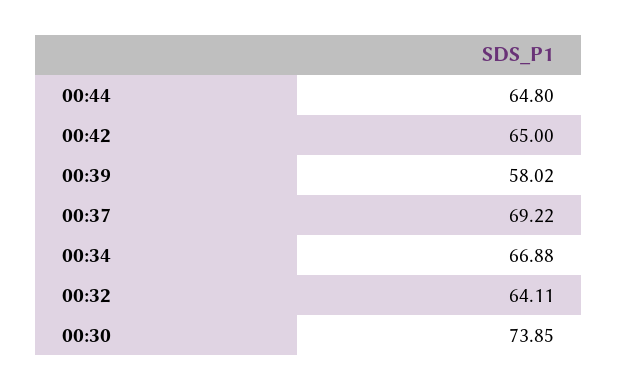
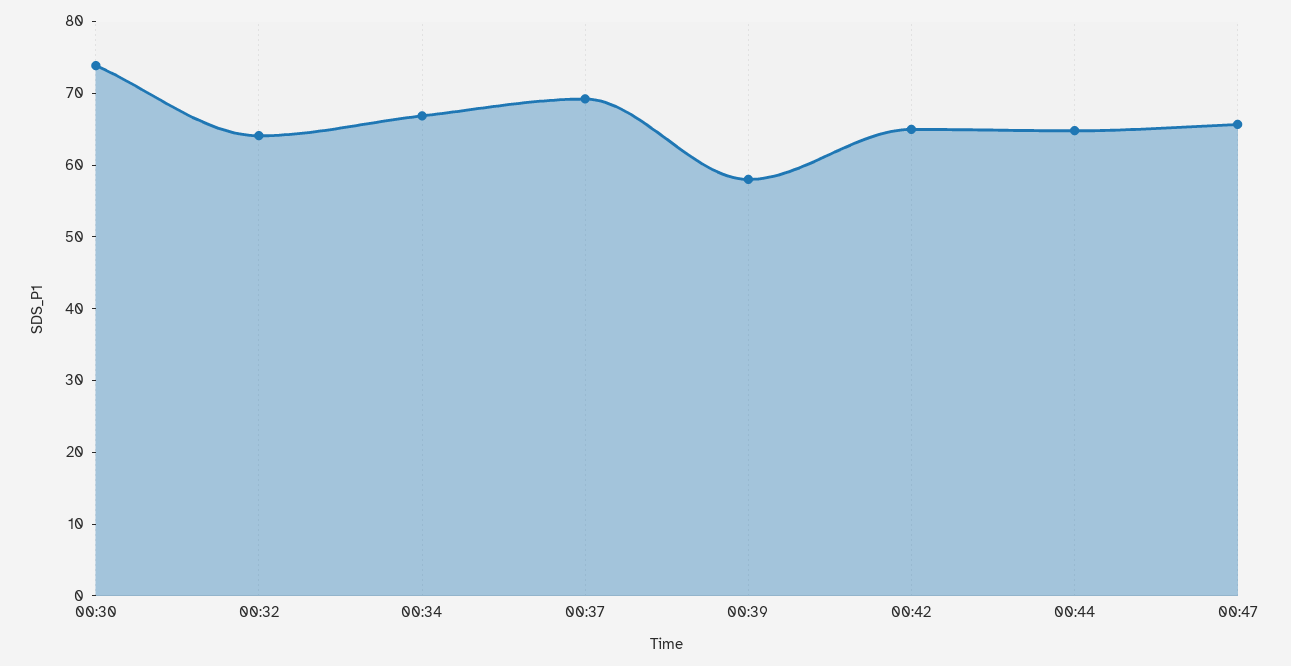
00:47: none -> 66

